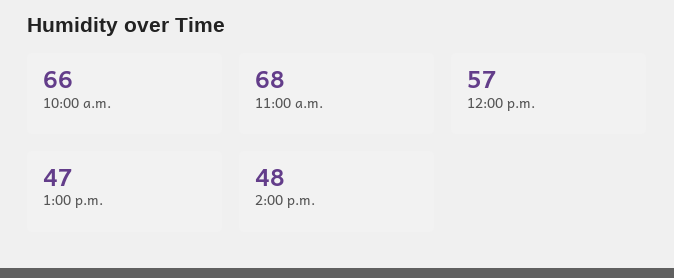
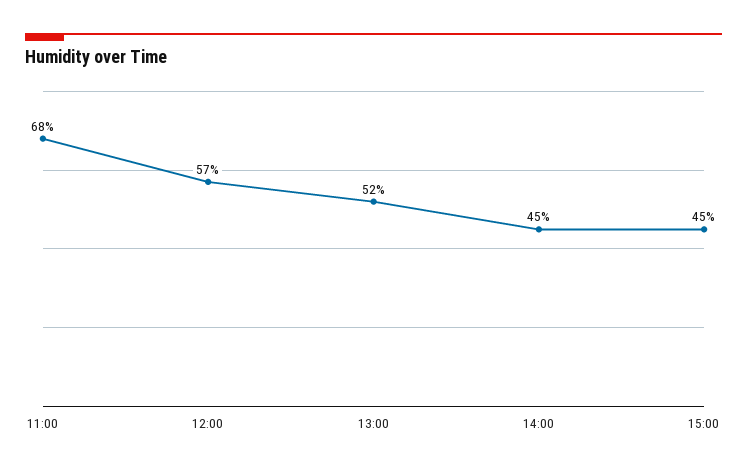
10:00 a.m.: 66 -> none
1:00 p.m.: 47 -> 52
2:00 p.m.: 48 -> 45
15:00: none -> 45

